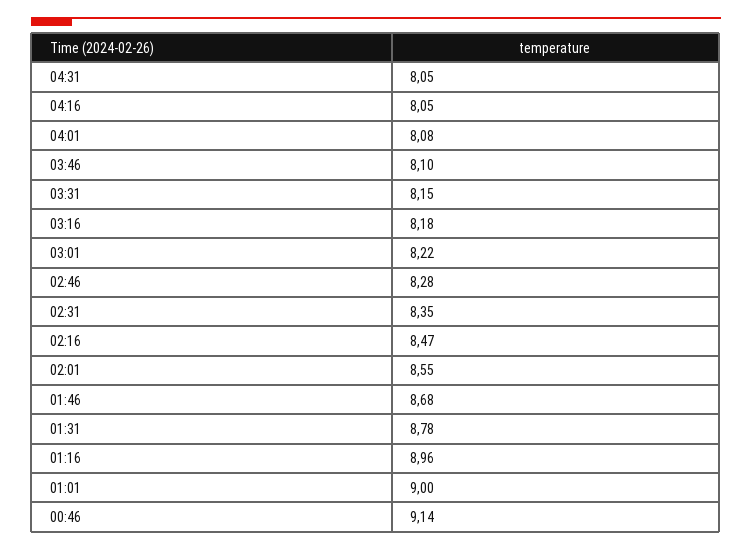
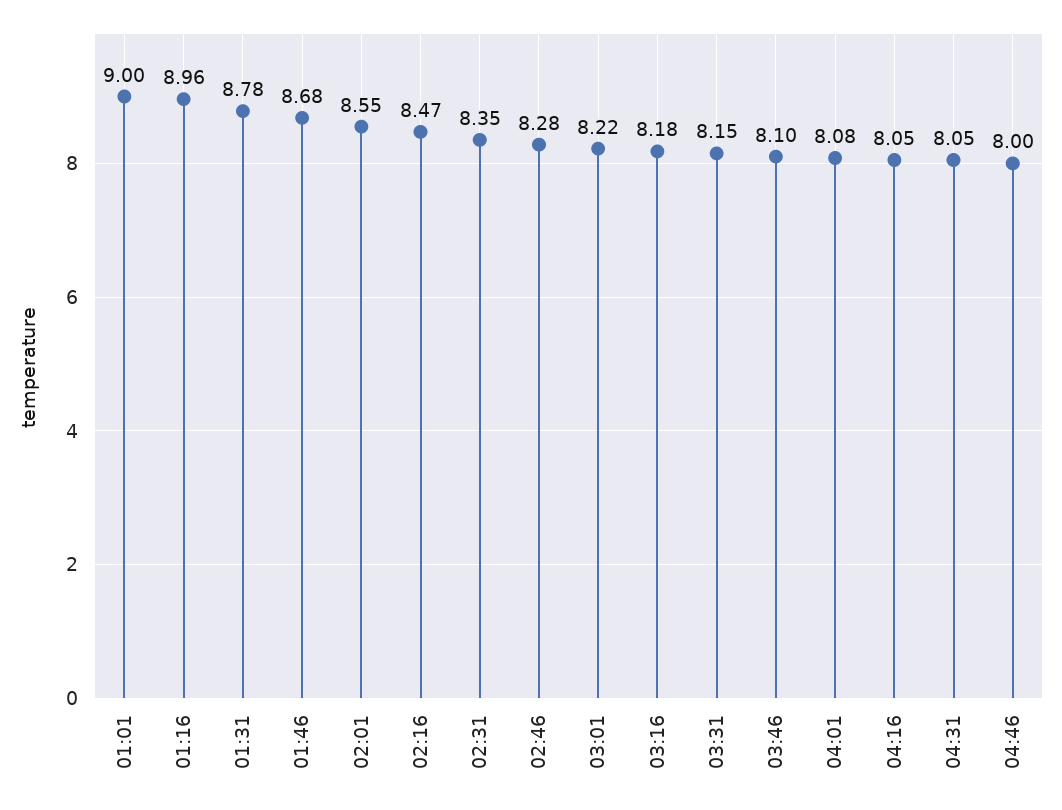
00:46: 9.14 -> none
04:46: none -> 8

